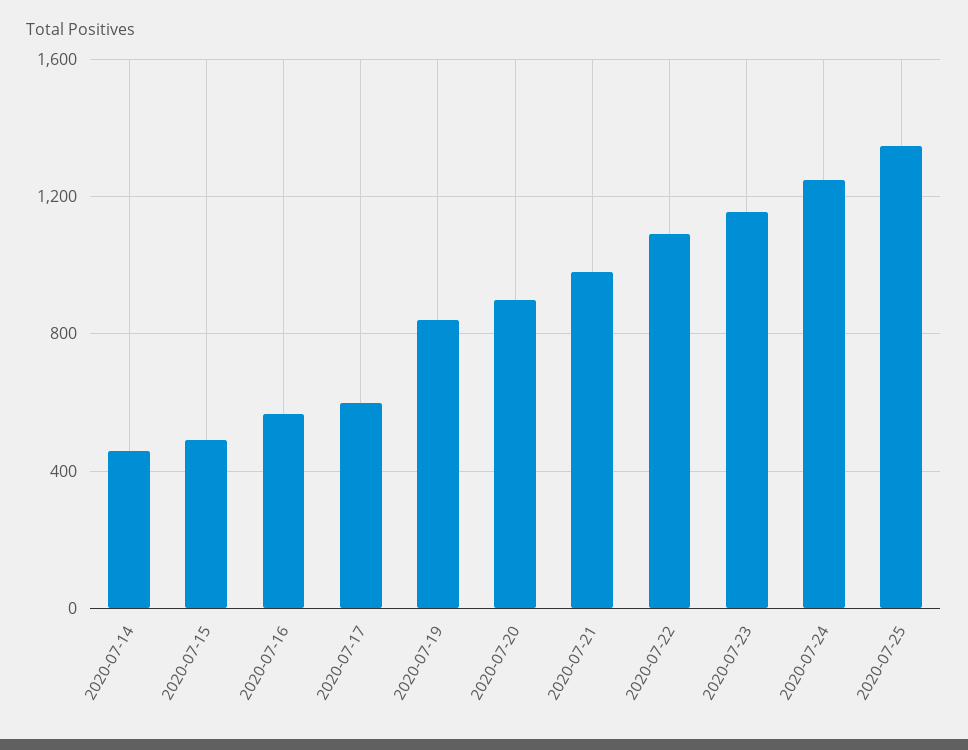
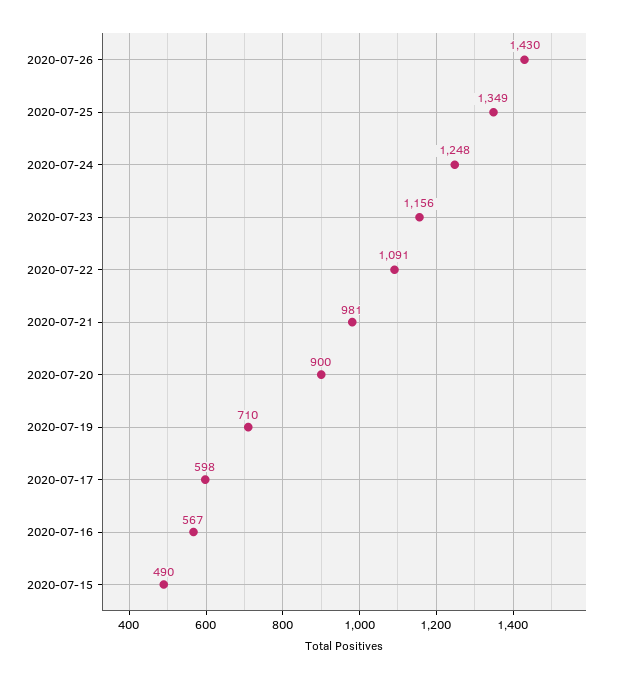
2020-07-14: 450 -> none
2020-07-19: 850 -> 710
2020-07-26: none -> 1430

